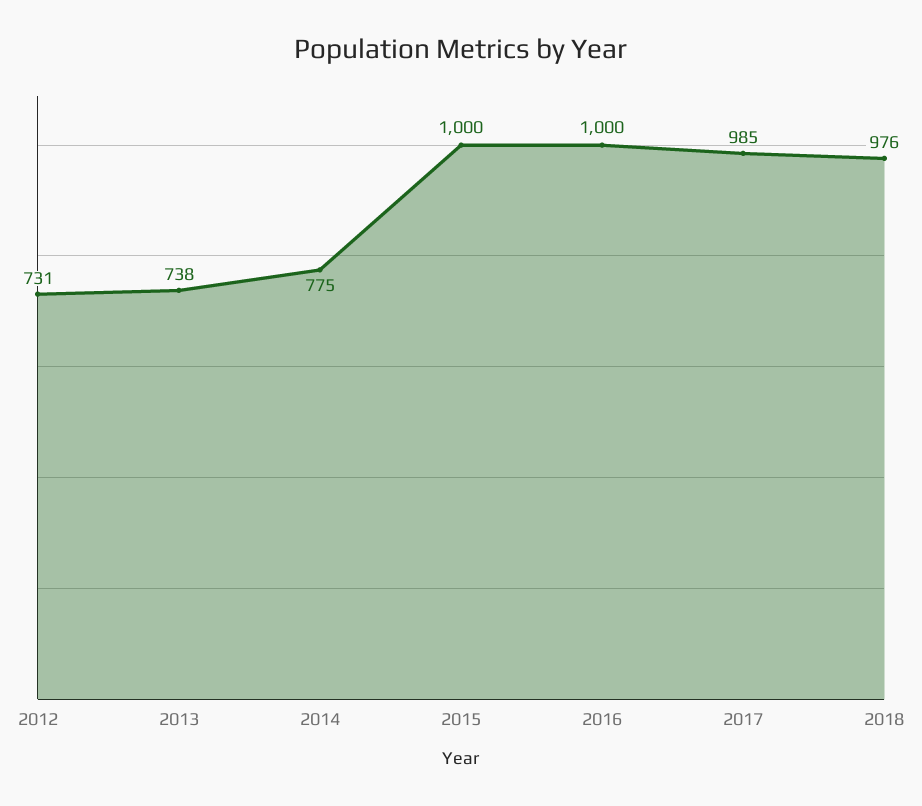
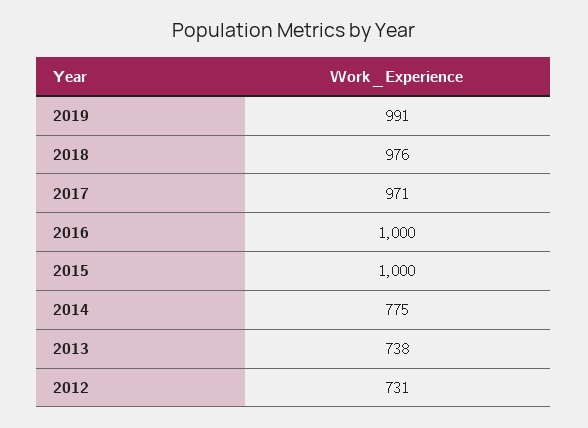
2017: 985 -> 971
2019: none -> 991

